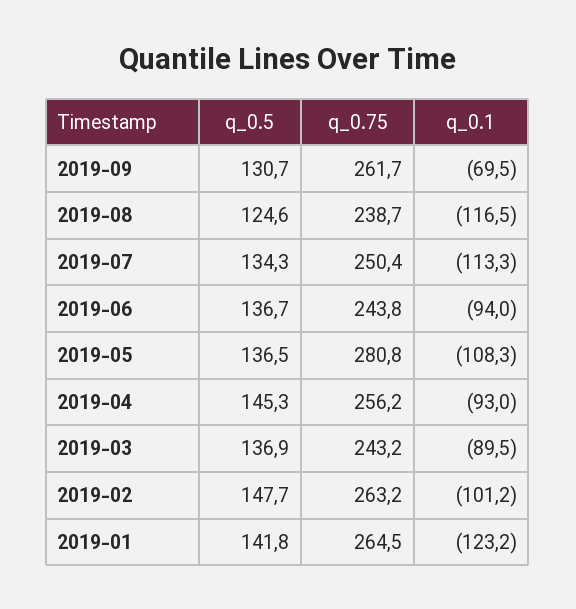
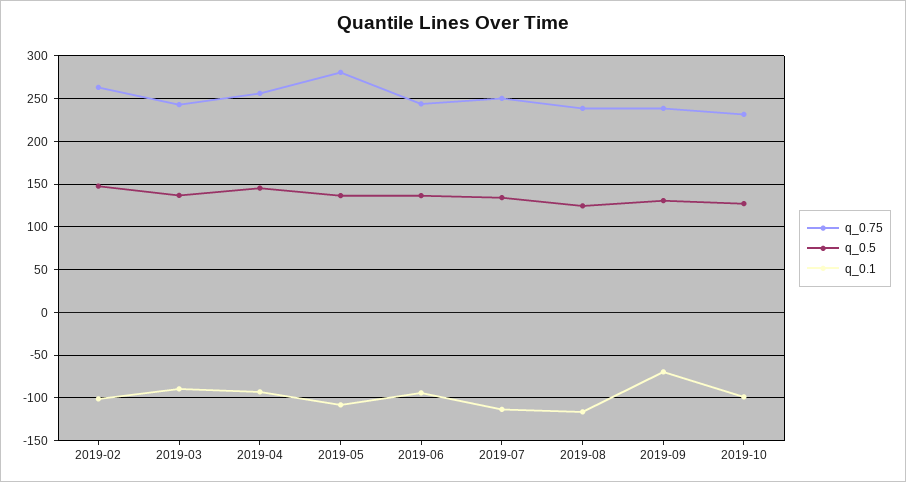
q_0.75, 2019-09: 261.7 -> 240
q_0.5, 2019-01: 141.8 -> none
q_0.75, 2019-01: 264.5 -> none
q_0.1, 2019-01: -123.2 -> none
q_0.75, 2019-10: none -> 230
q_0.5, 2019-10: none -> 130
q_0.1, 2019-10: none -> -100

